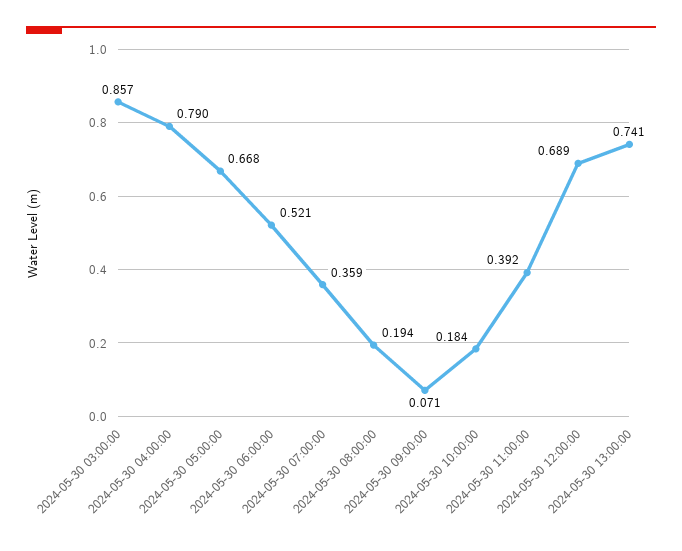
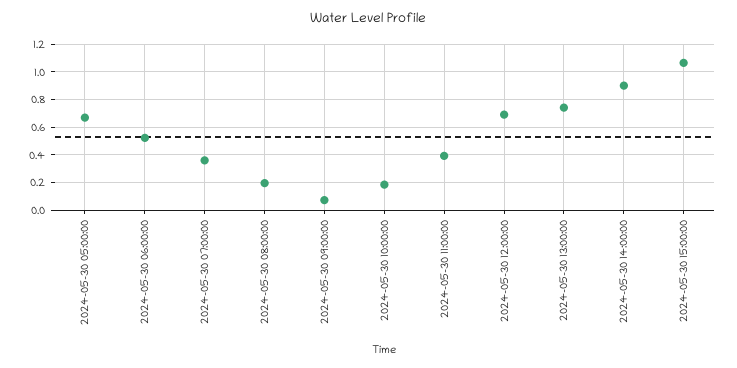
2024-05-30 03:00:00: 0.857 -> none
2024-05-30 04:00:00: 0.79 -> none
2024-05-30 14:00:00: none -> 0.9
2024-05-30 15:00:00: none -> 1.05

